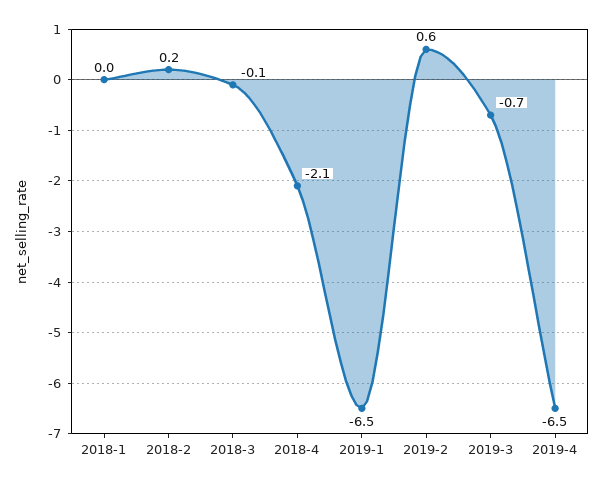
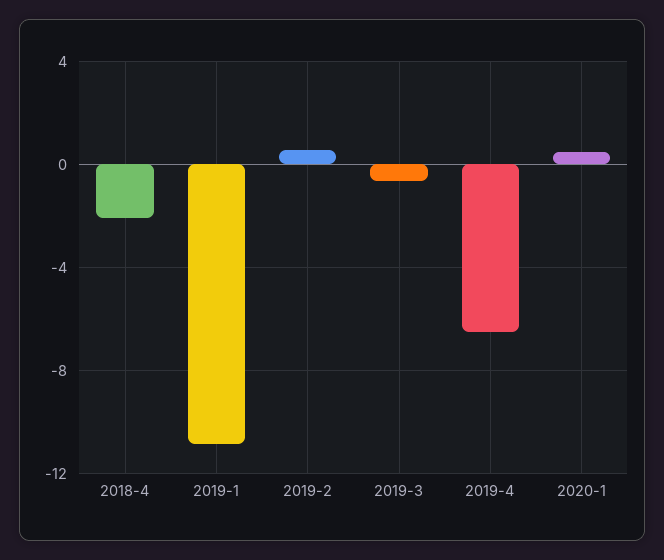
2018-1: 0 -> none
2018-2: 0.2 -> none
2018-3: -0.1 -> none
2019-1: -6.5 -> -11
2020-1: none -> 0.5

